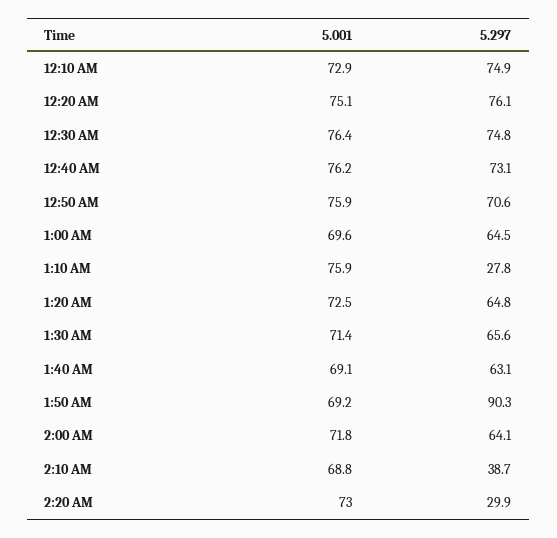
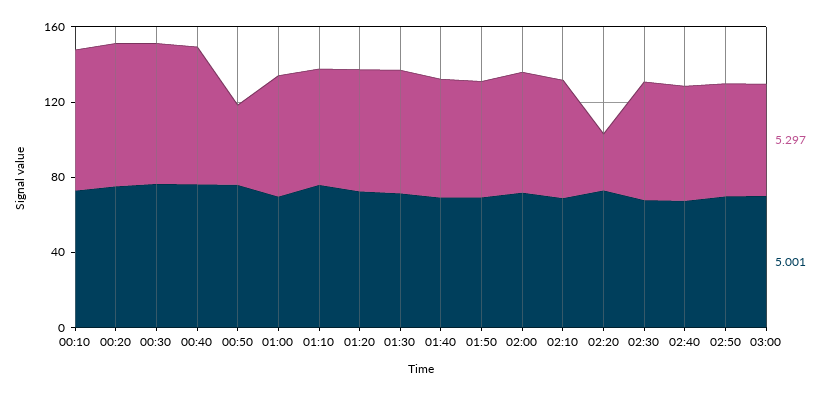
5.297, 12:50 AM: 70.6 -> 40
5.297, 1:10 AM: 27.8 -> 60
5.297, 1:50 AM: 90.3 -> 60
5.297, 2:10 AM: 38.7 -> 60
5.297, 02:30: none -> 60
5.001, 02:30: none -> 70
5.297, 02:40: none -> 60
5.001, 02:40: none -> 70
5.297, 02:50: none -> 60
5.001, 02:50: none -> 70
5.297, 03:00: none -> 60
5.001, 03:00: none -> 70

